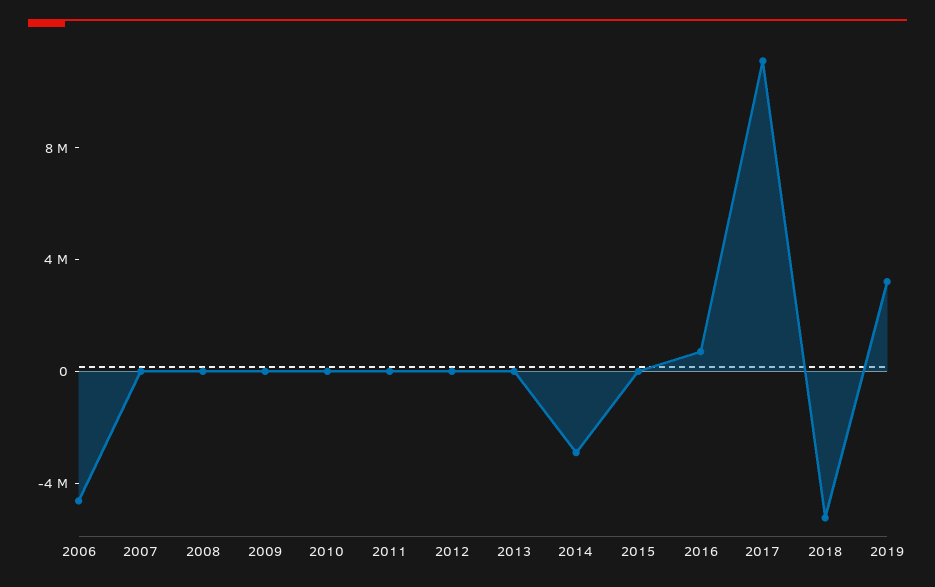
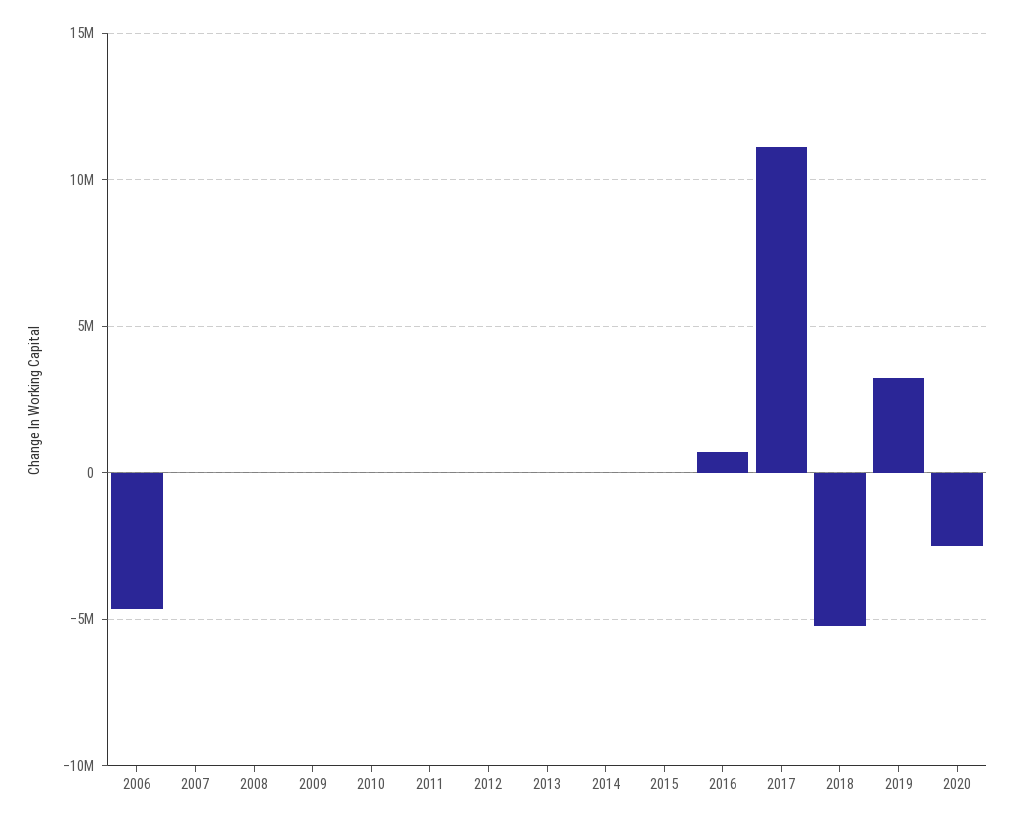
2014: -3000000 -> 0
2020: none -> -2500000

